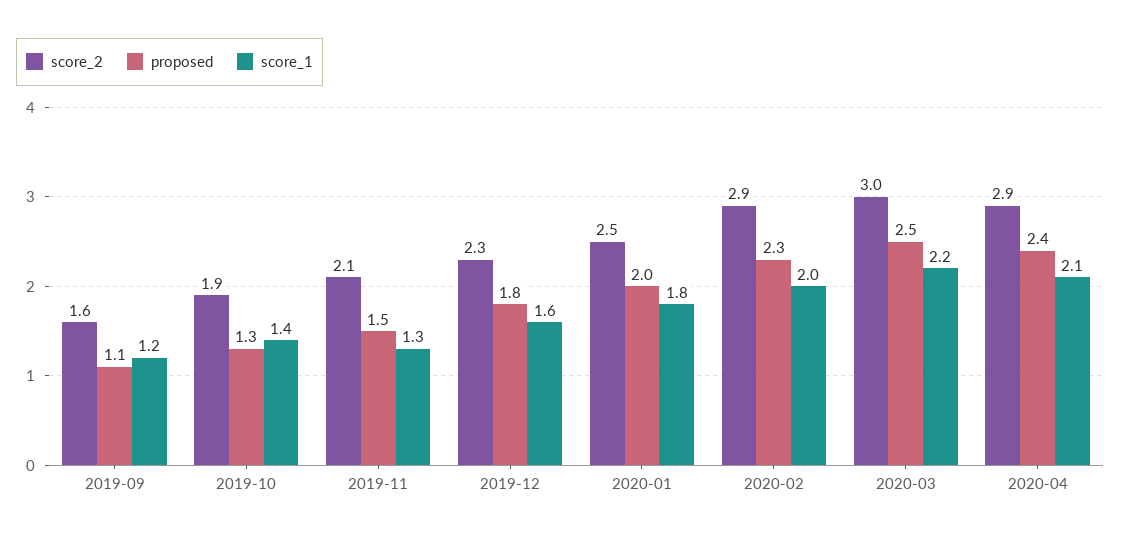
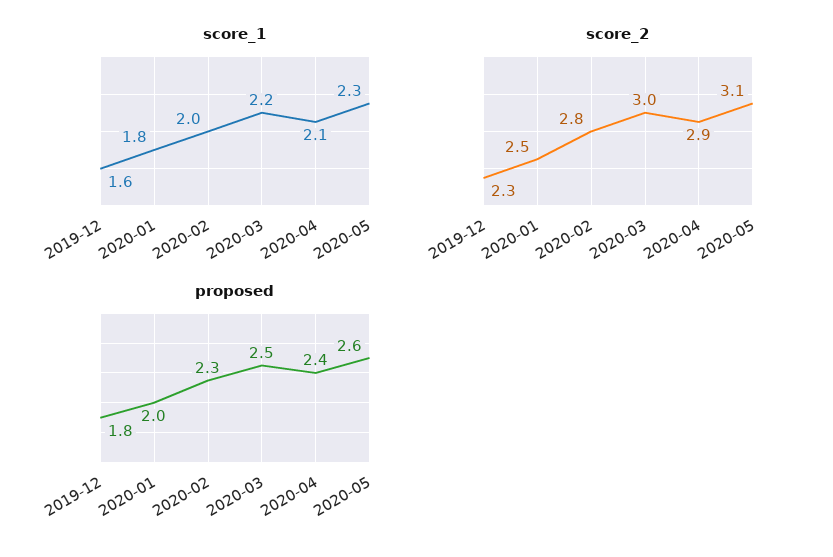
score_2, 2019-09: 1.6 -> none
proposed, 2019-09: 1.1 -> none
score_1, 2019-09: 1.2 -> none
score_2, 2019-10: 1.9 -> none
proposed, 2019-10: 1.3 -> none
score_1, 2019-10: 1.4 -> none
score_2, 2019-11: 2.1 -> none
proposed, 2019-11: 1.5 -> none
score_1, 2019-11: 1.3 -> none
score_2, 2020-02: 2.9 -> 2.8
score_1, 2020-05: none -> 2.3
score_2, 2020-05: none -> 3.1
proposed, 2020-05: none -> 2.6

